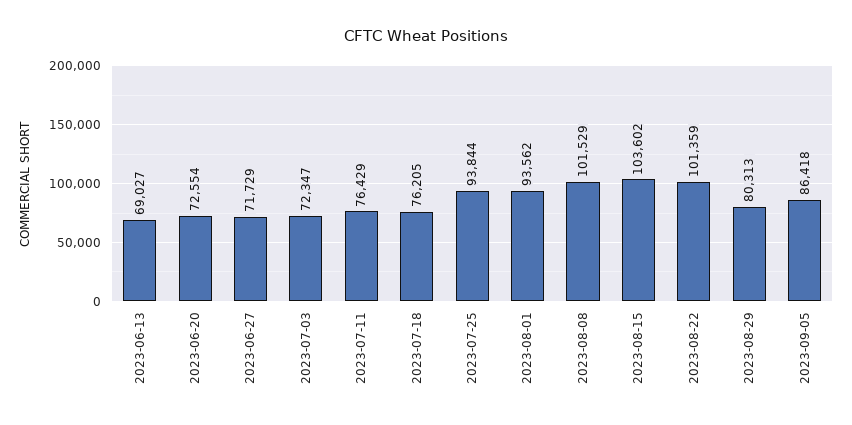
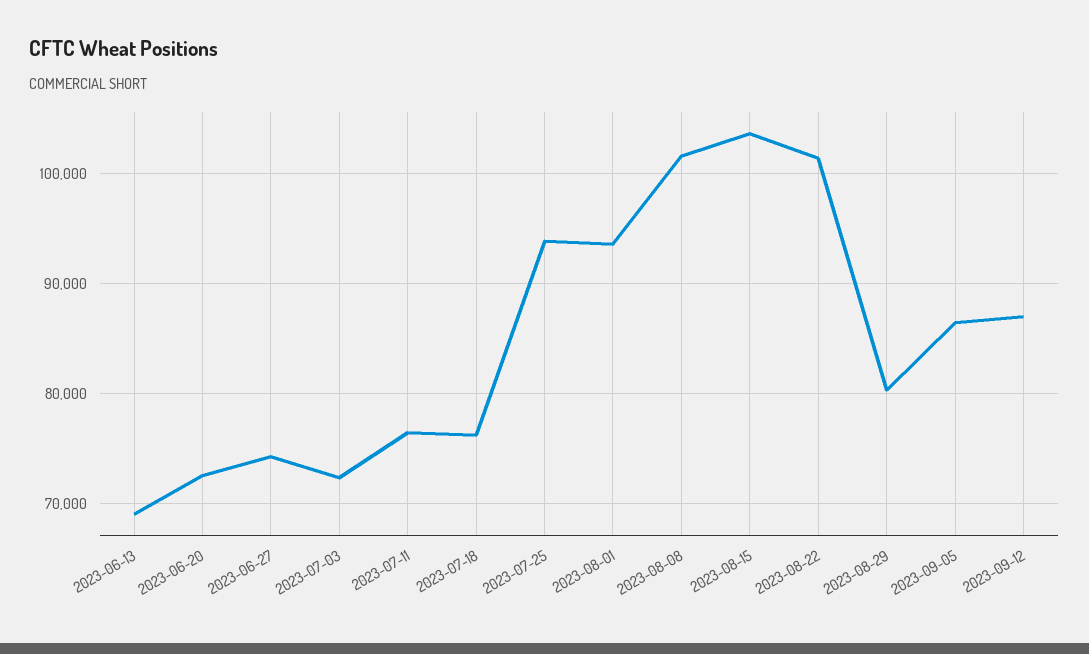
2023-06-27: 71729 -> 74000
2023-09-12: none -> 87000

